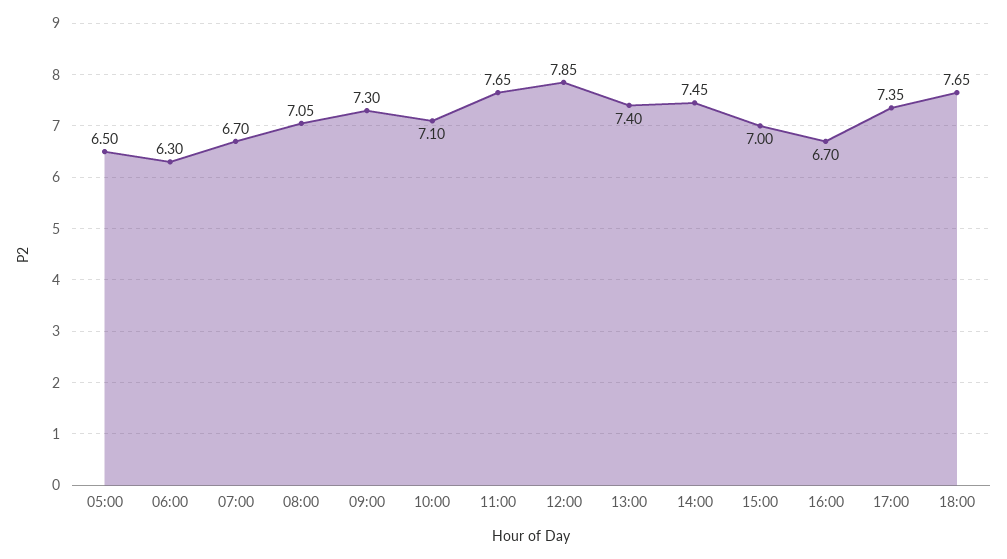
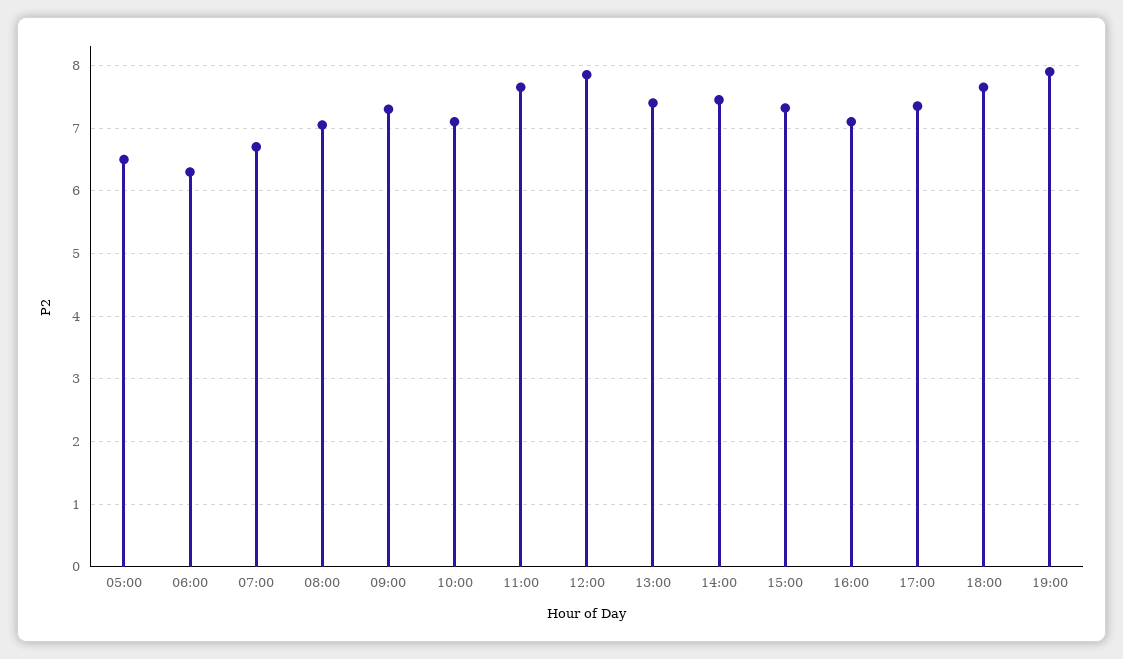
15:00: 7 -> 7.3
16:00: 6.7 -> 7.1
19:00: none -> 7.9

